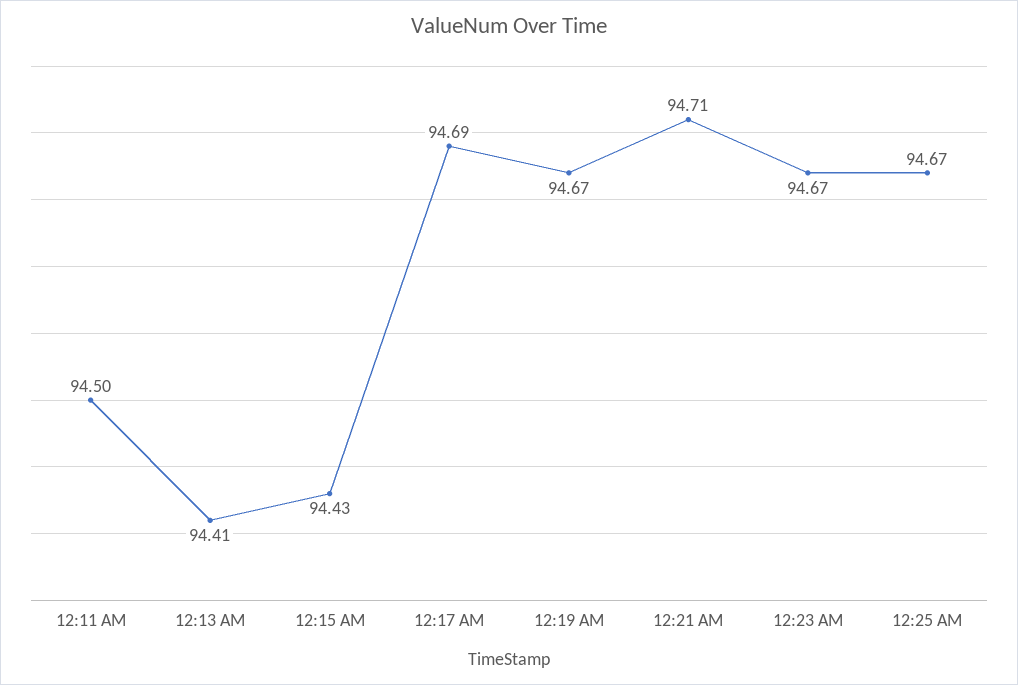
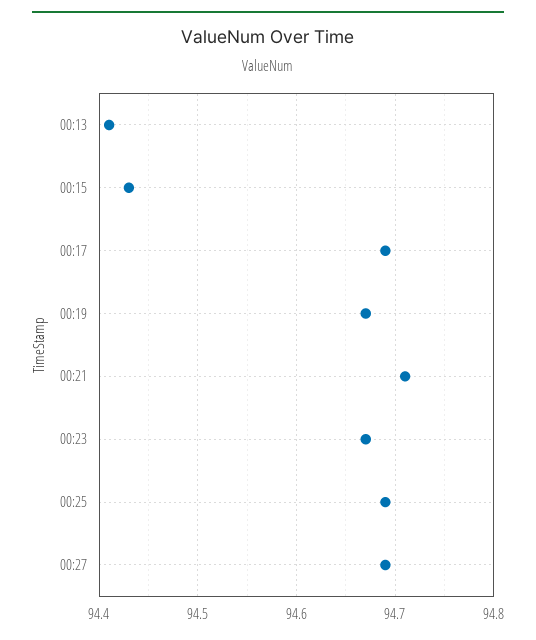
12:11 AM: 94.5 -> none
12:25 AM: 94.67 -> 94.69
00:27: none -> 94.69

